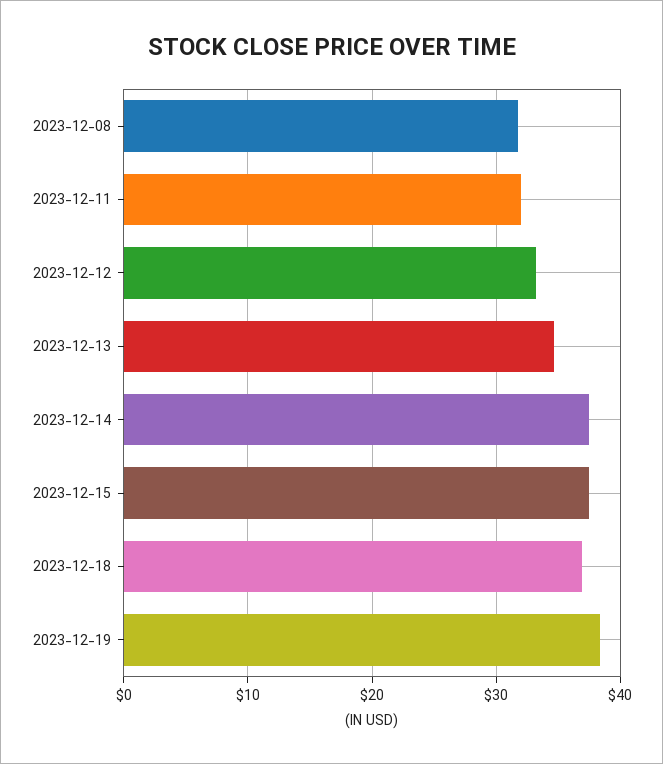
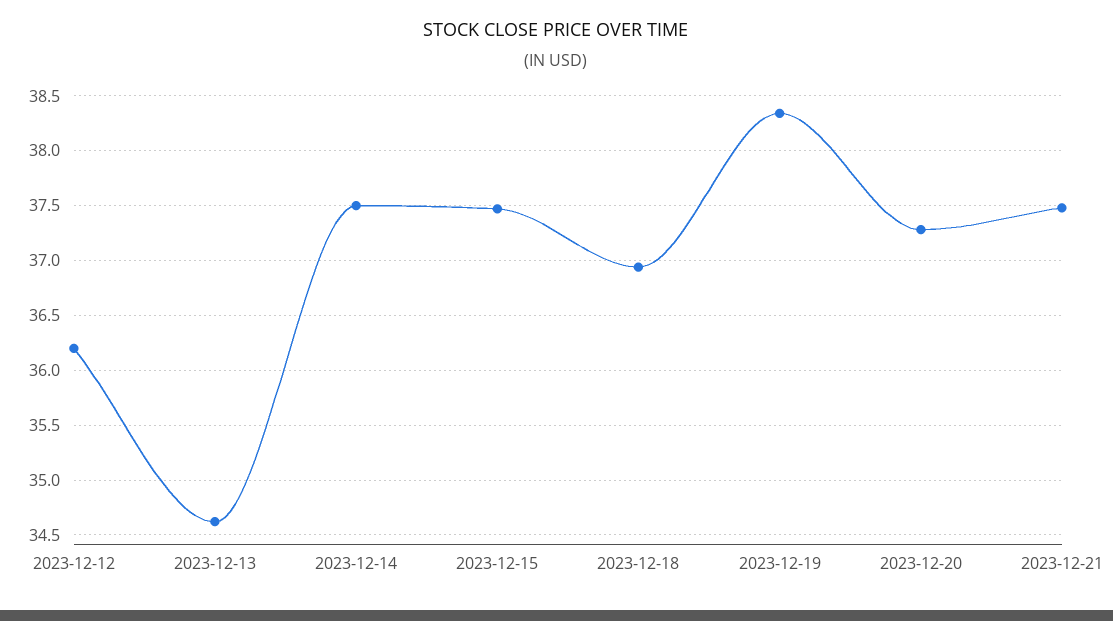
2023-12-08: 32 -> none
2023-12-11: 32 -> none
2023-12-12: 33 -> 36.2
2023-12-20: none -> 37.3
2023-12-21: none -> 37.5

